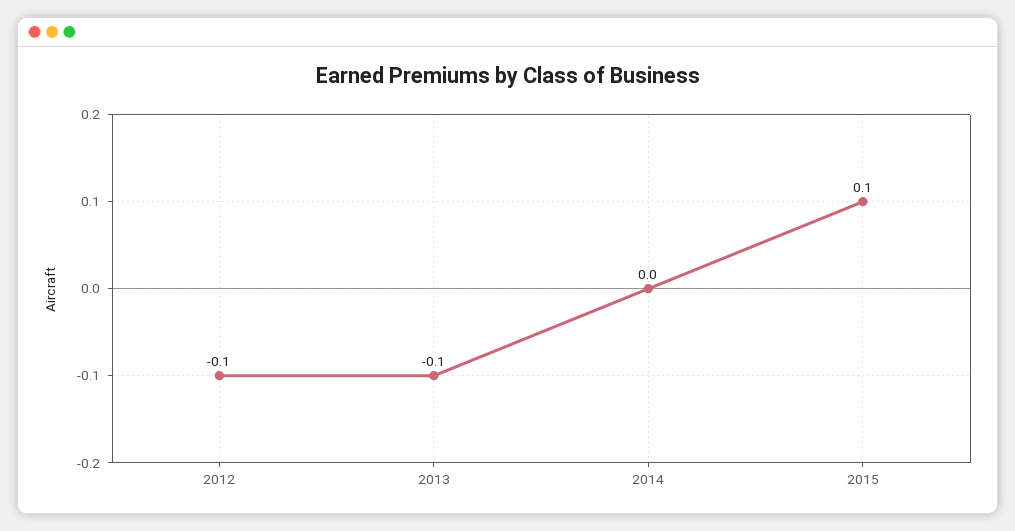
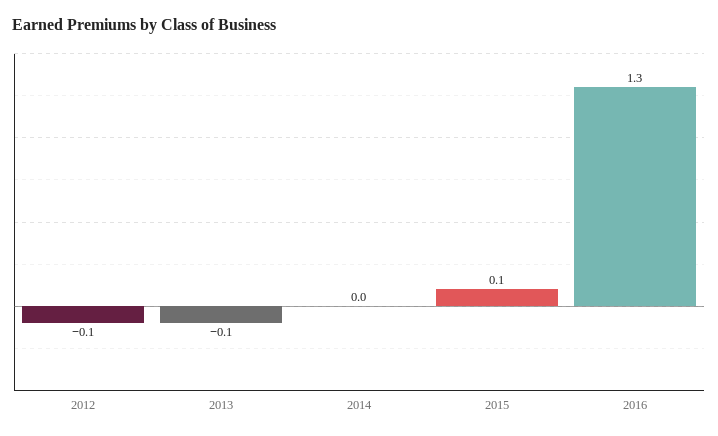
2016: none -> 1.3

